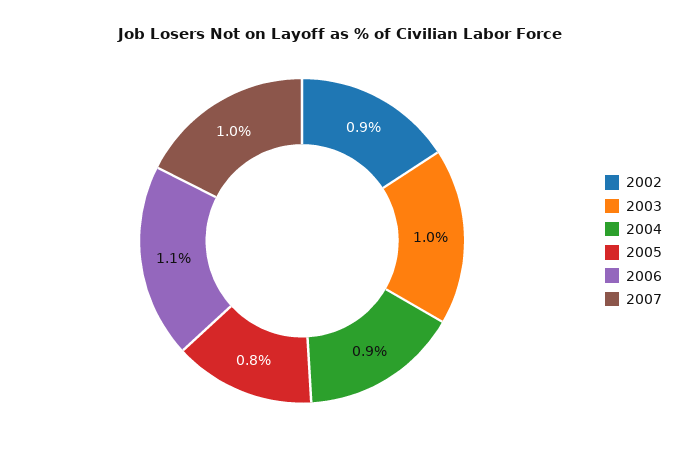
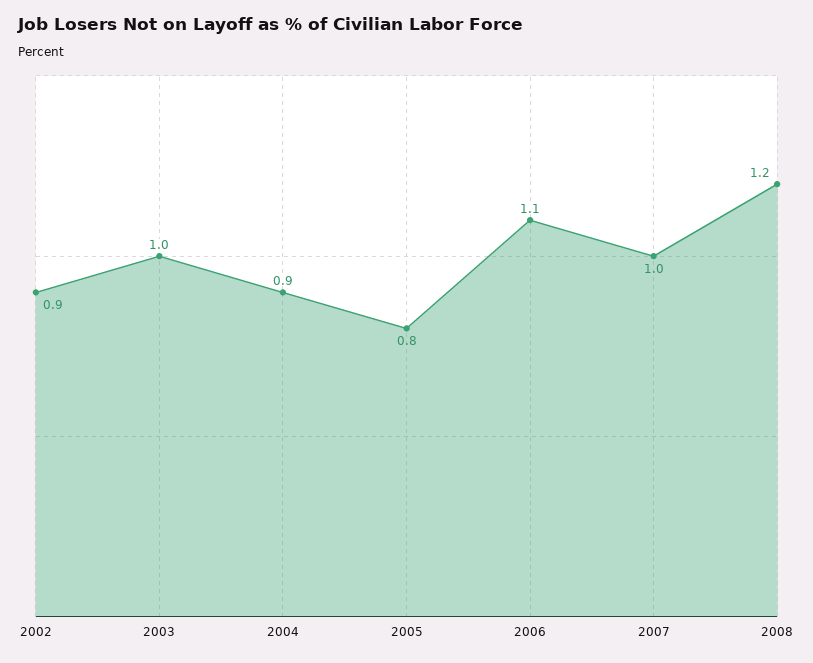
2008: none -> 1.2

